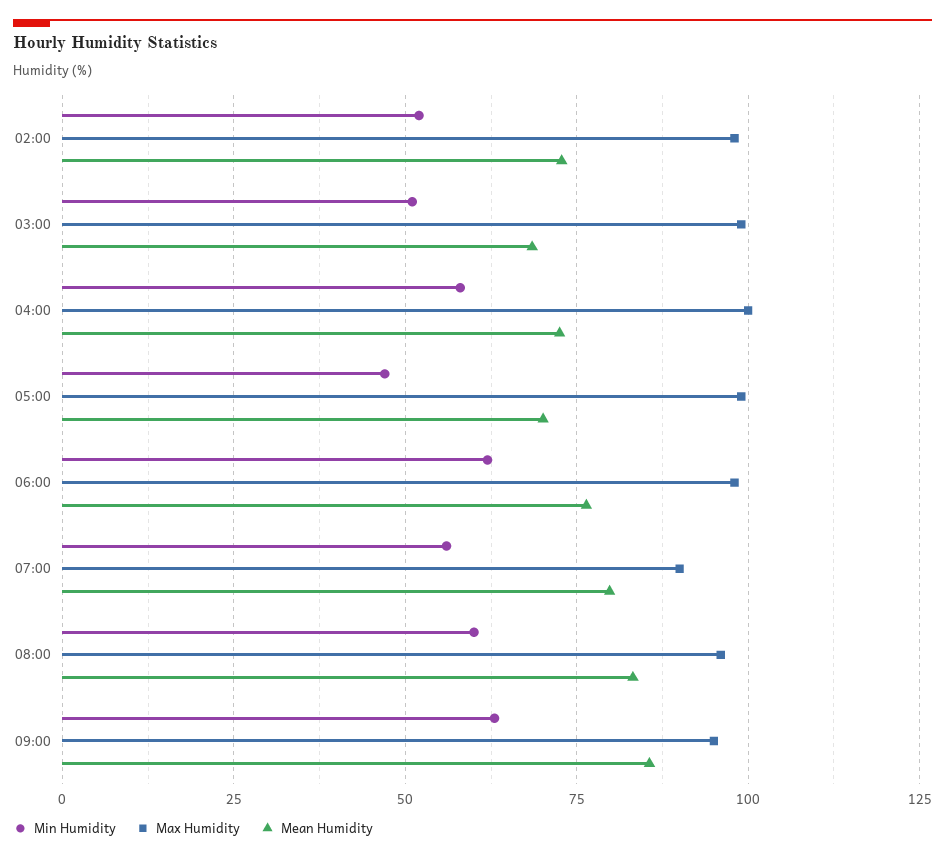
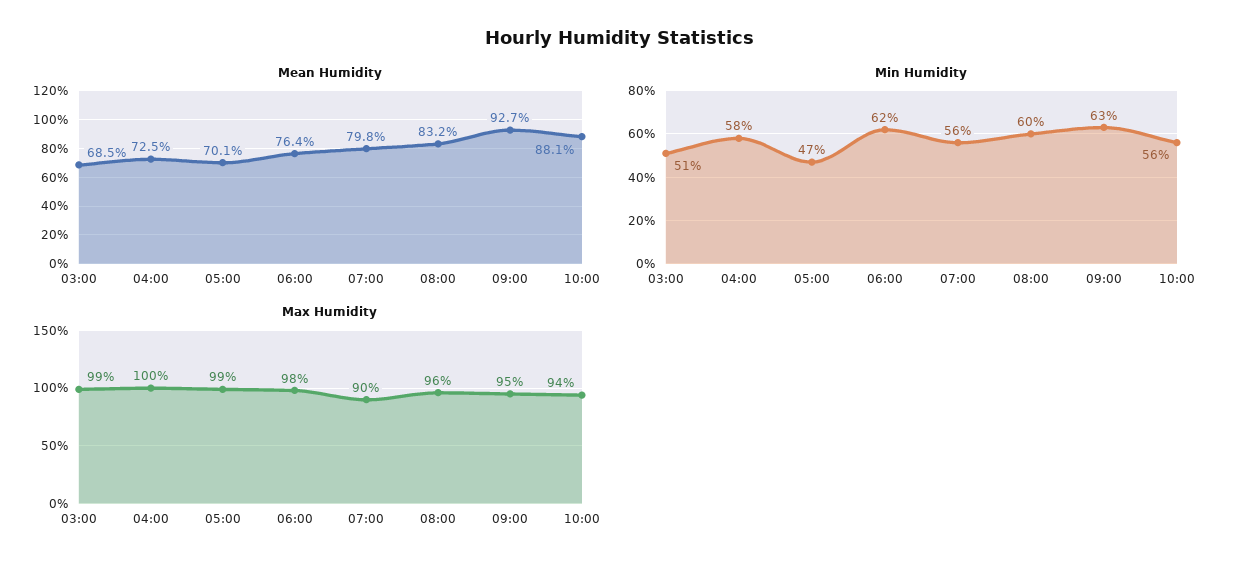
Min Humidity, 02:00: 52.5 -> none
Max Humidity, 02:00: 97.5 -> none
Mean Humidity, 02:00: 72.5 -> none
Mean Humidity, 09:00: 85 -> 92.7
Mean Humidity, 10:00: none -> 88.1
Min Humidity, 10:00: none -> 56
Max Humidity, 10:00: none -> 94

